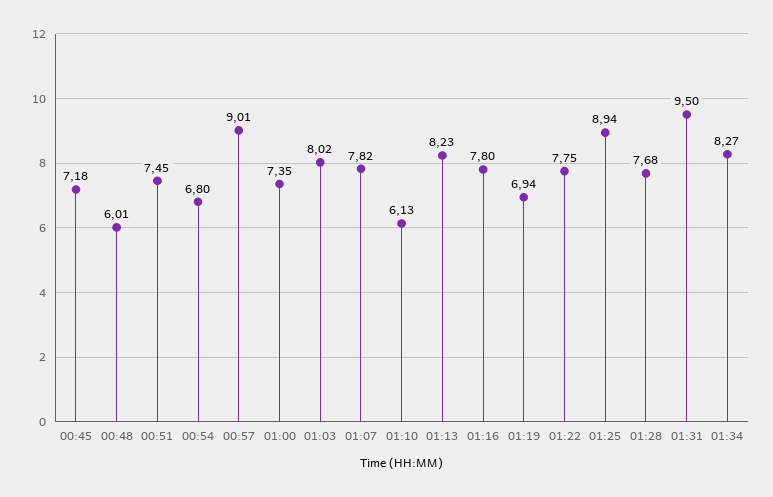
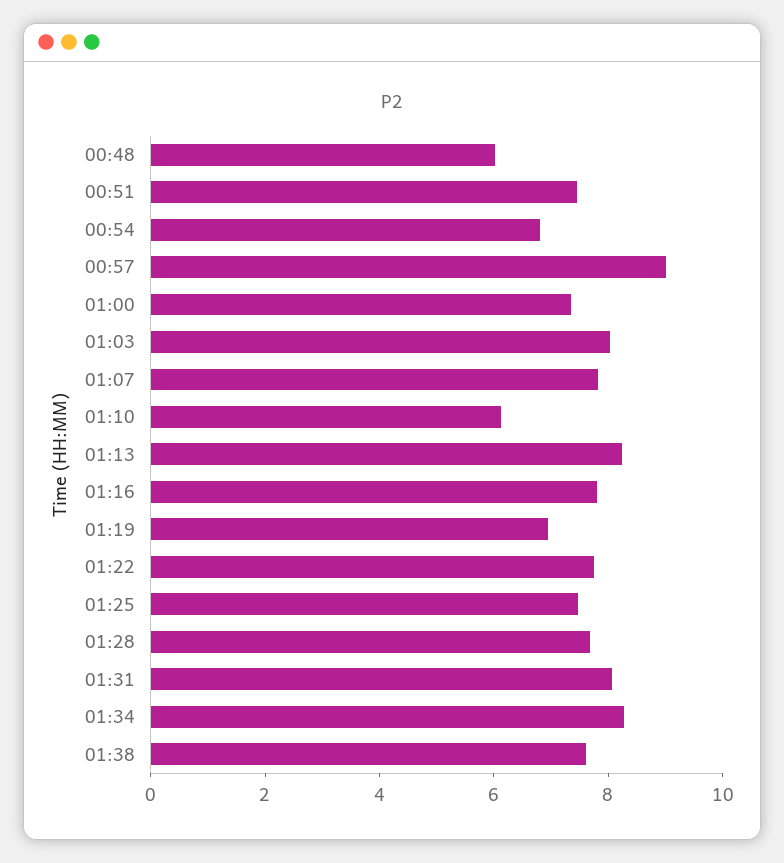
00:45: 7.18 -> none
01:25: 8.94 -> 7.5
01:31: 9.5 -> 8
01:38: none -> 7.5

